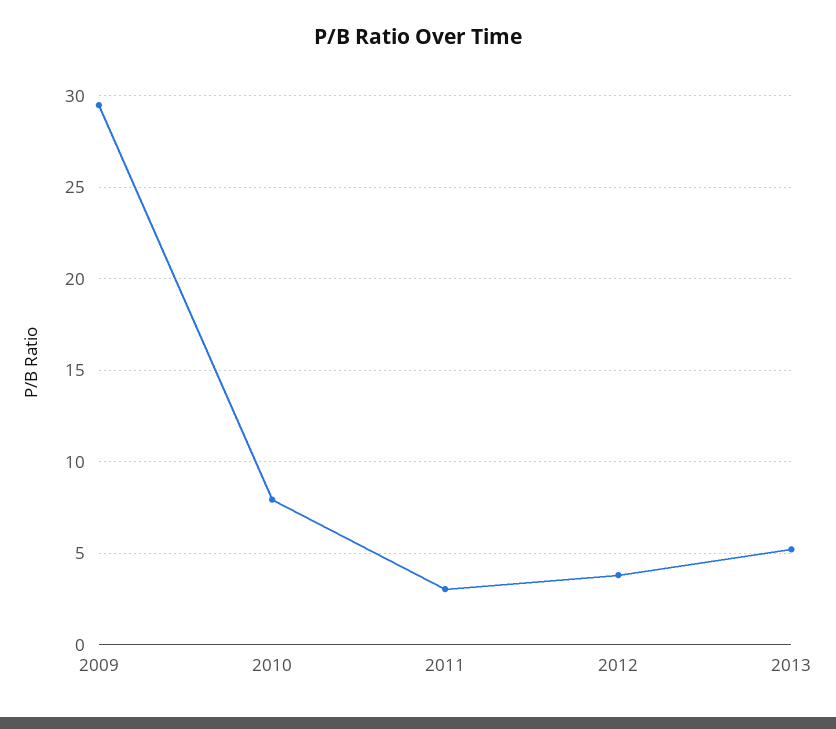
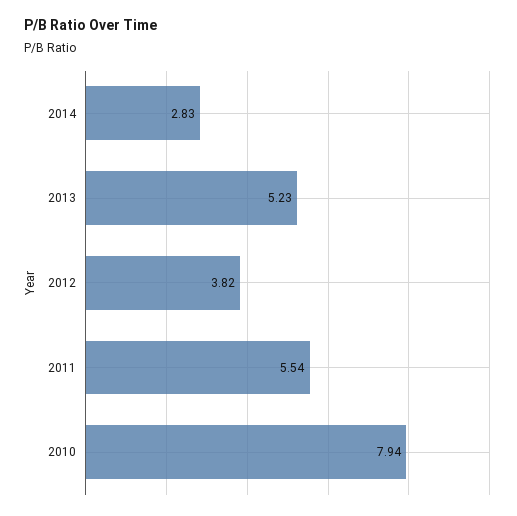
2009: 29.5 -> none
2011: 3 -> 5.54
2014: none -> 2.83

